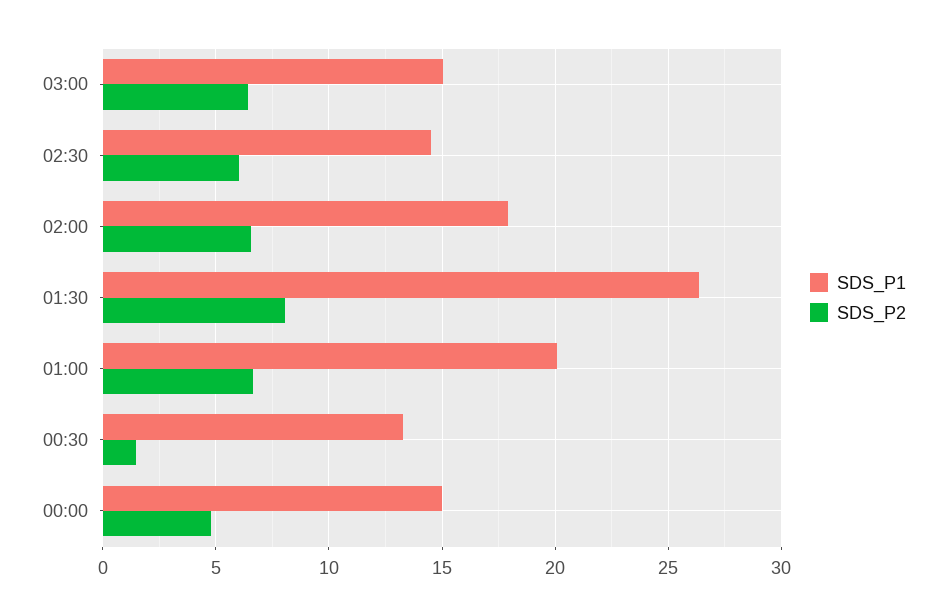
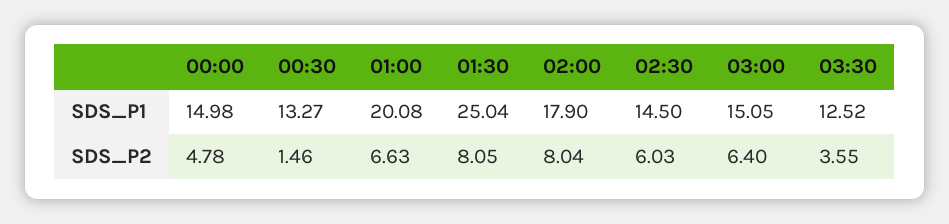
SDS_P2, 02:00: 6.5 -> 8.04
SDS_P1, 01:30: 26.5 -> 25.04
SDS_P1, 03:30: none -> 12.52
SDS_P2, 03:30: none -> 3.55

